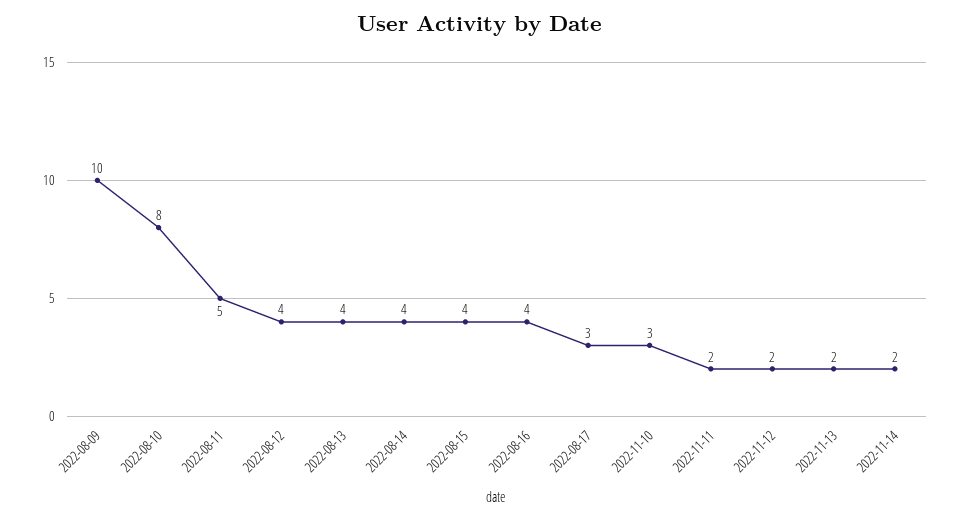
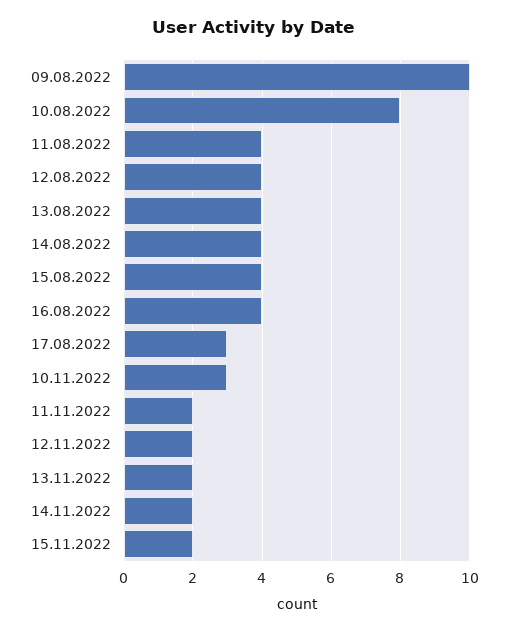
2022-08-11: 5 -> 4
15.11.2022: none -> 2

